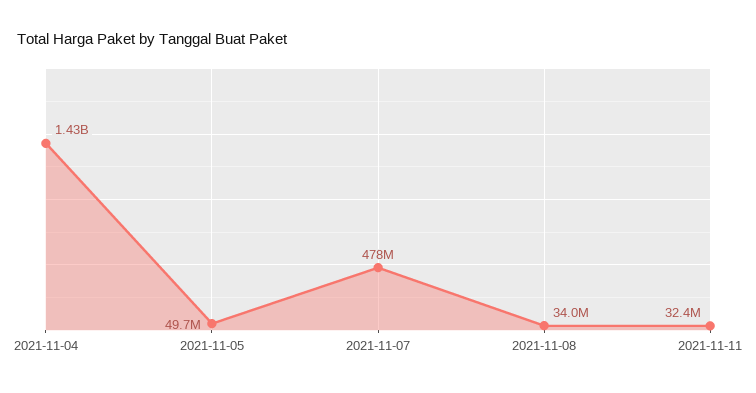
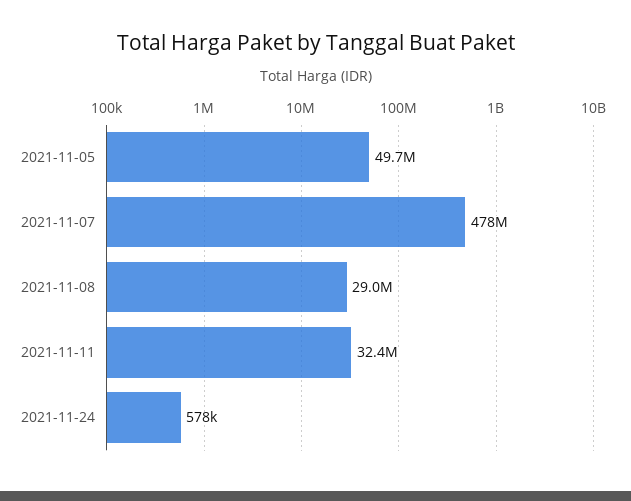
2021-11-04: 1430000000 -> none
2021-11-08: 34000000 -> 29000000
2021-11-24: none -> 578000

